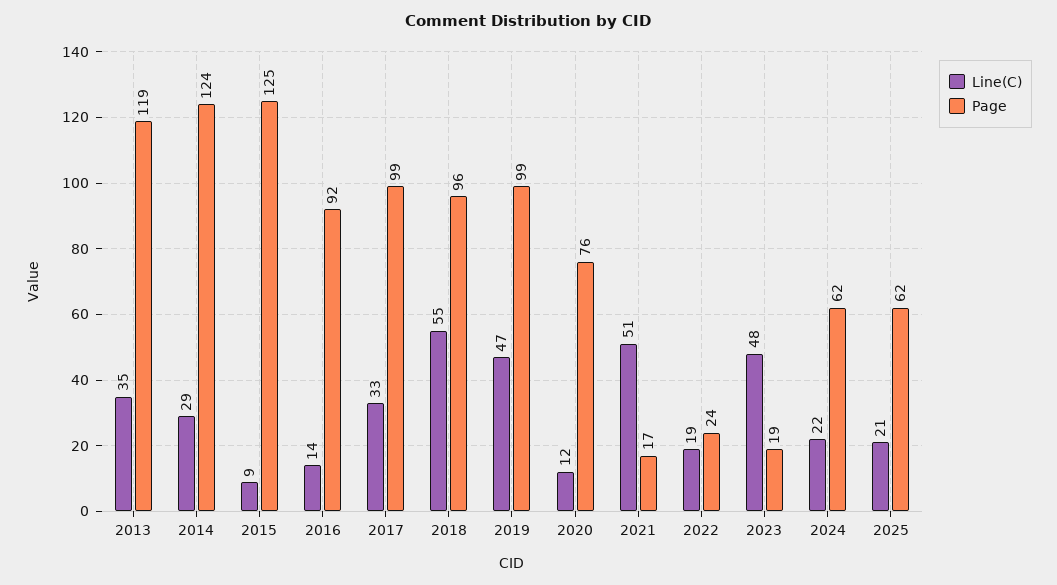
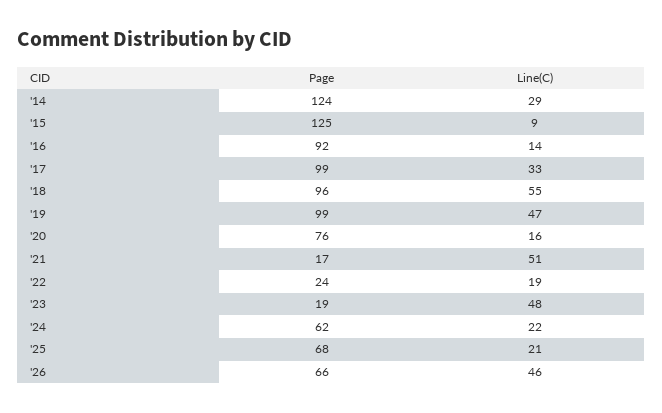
Line(C), 2013: 35 -> none
Page, 2013: 119 -> none
Line(C), 2020: 12 -> 16
Page, 2025: 62 -> 68
Page, '26: none -> 66
Line(C), '26: none -> 46

